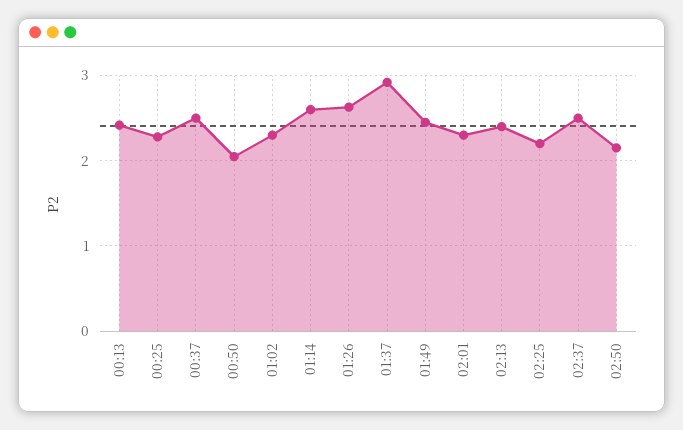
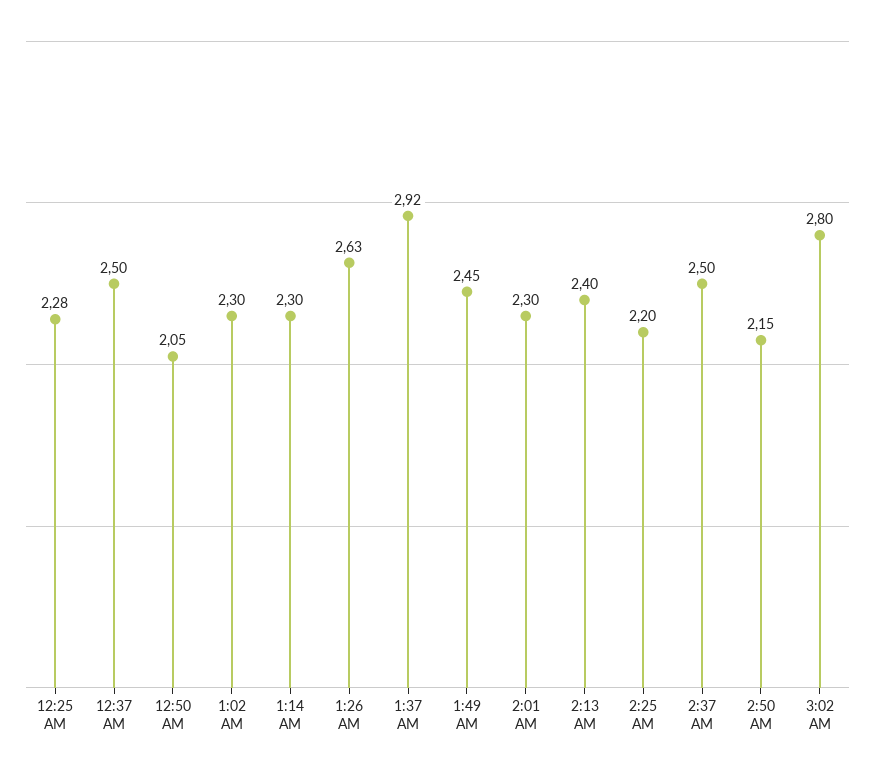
00:13: 2.4 -> none
01:14: 2.6 -> 2.3
3:02 AM: none -> 2.8

